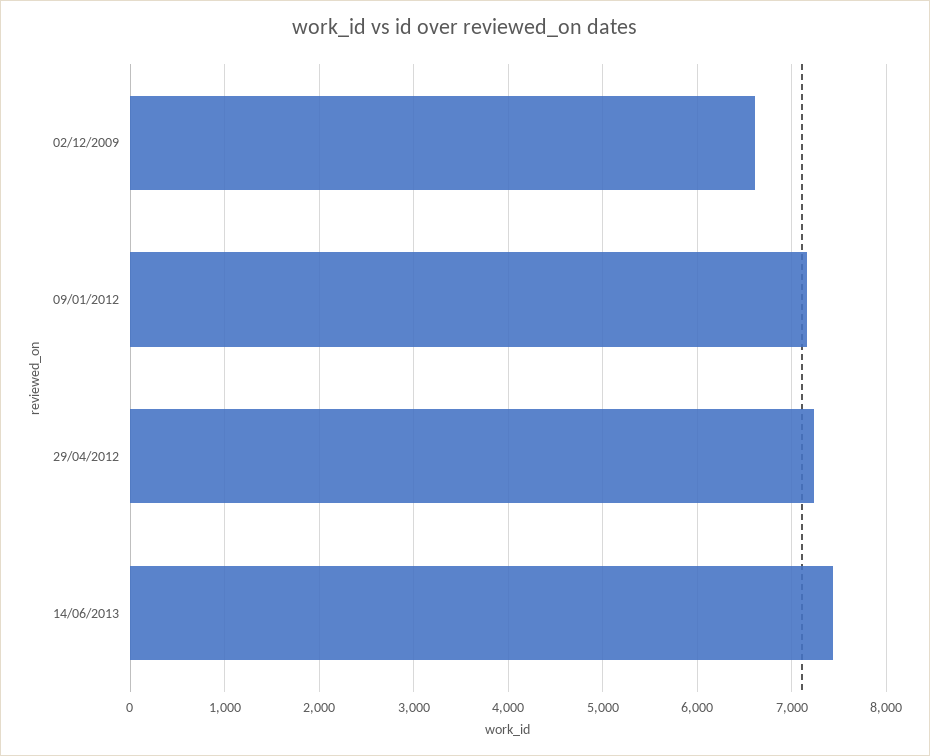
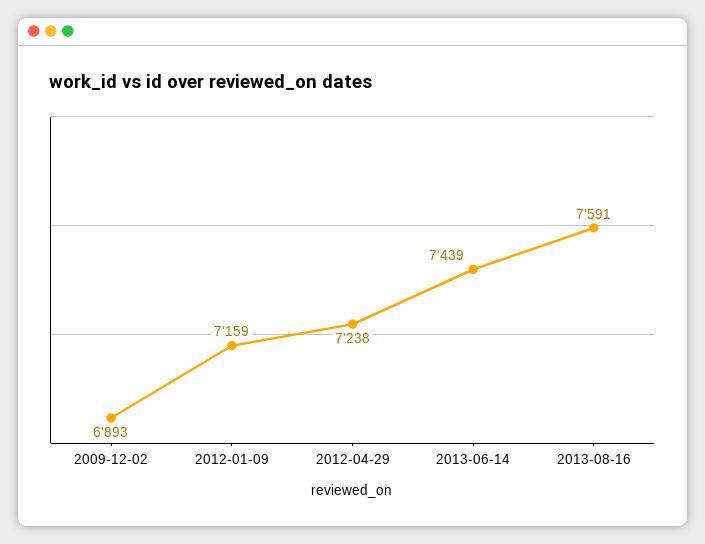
02/12/2009: 6600 -> 6893
2013-08-16: none -> 7591

